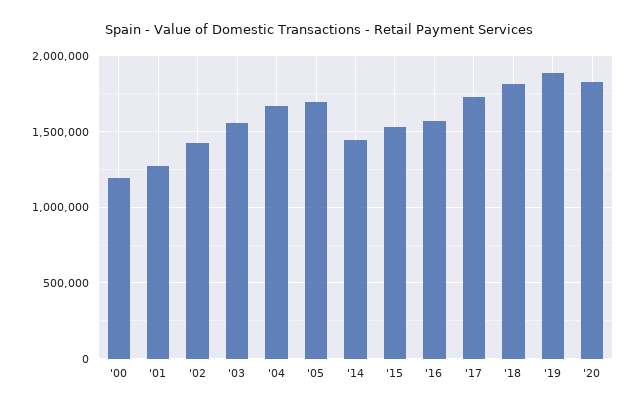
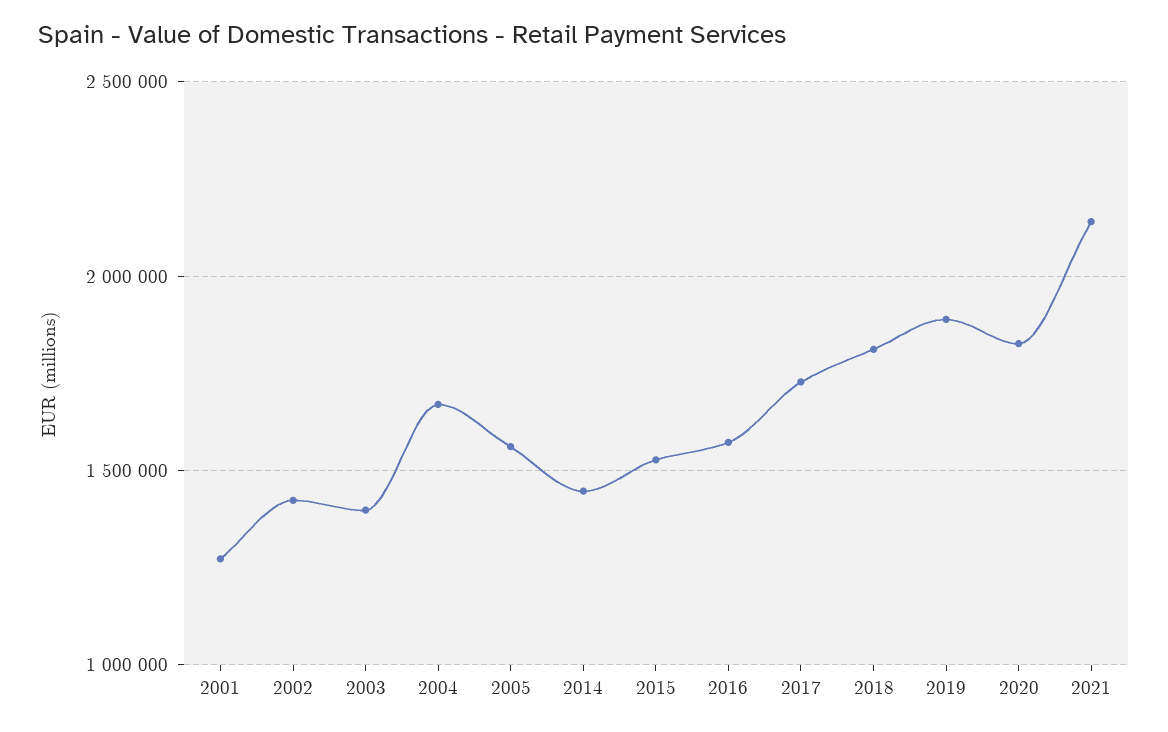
'00: 1200000 -> none
'03: 1550000 -> 1400000
'05: 1700000 -> 1550000
2021: none -> 2150000

